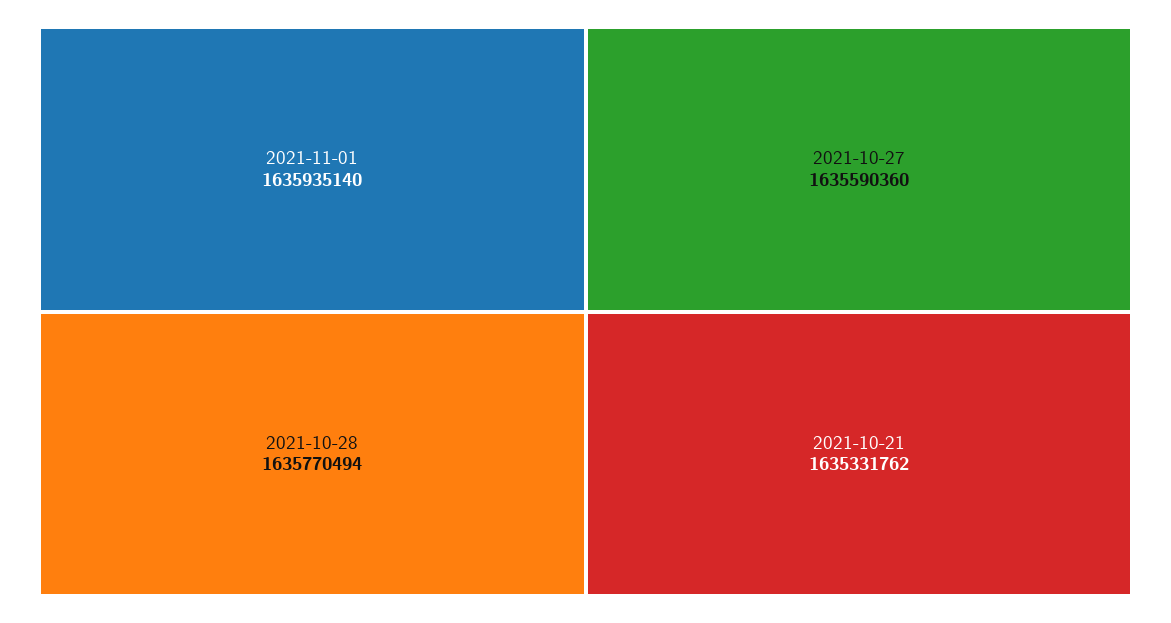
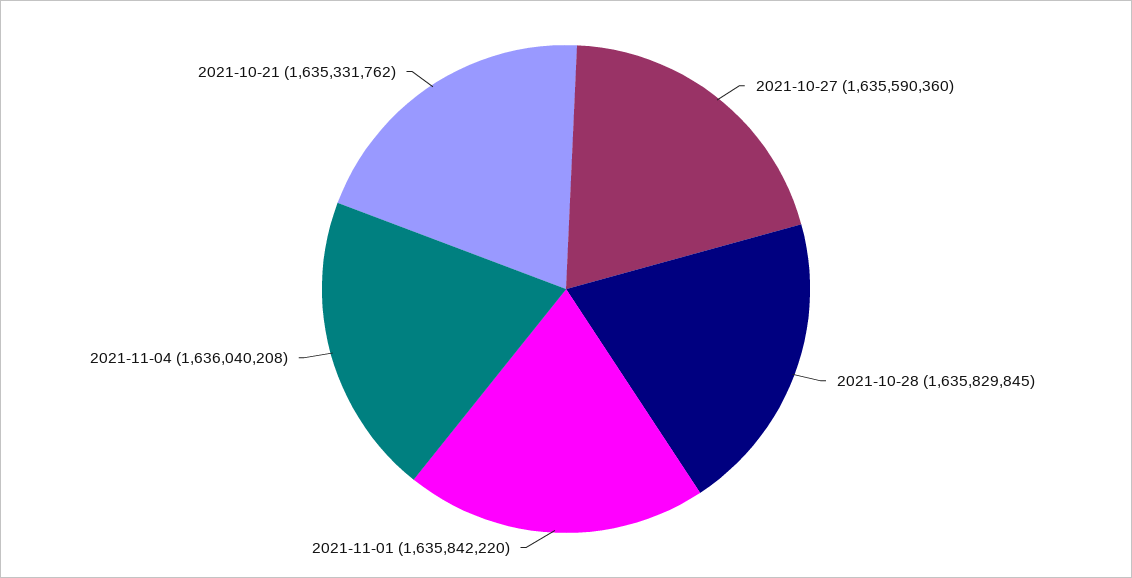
2021-11-01: 1635935140 -> 1635842220
2021-10-28: 1635770494 -> 1635829845
2021-11-04: none -> 1636040208

